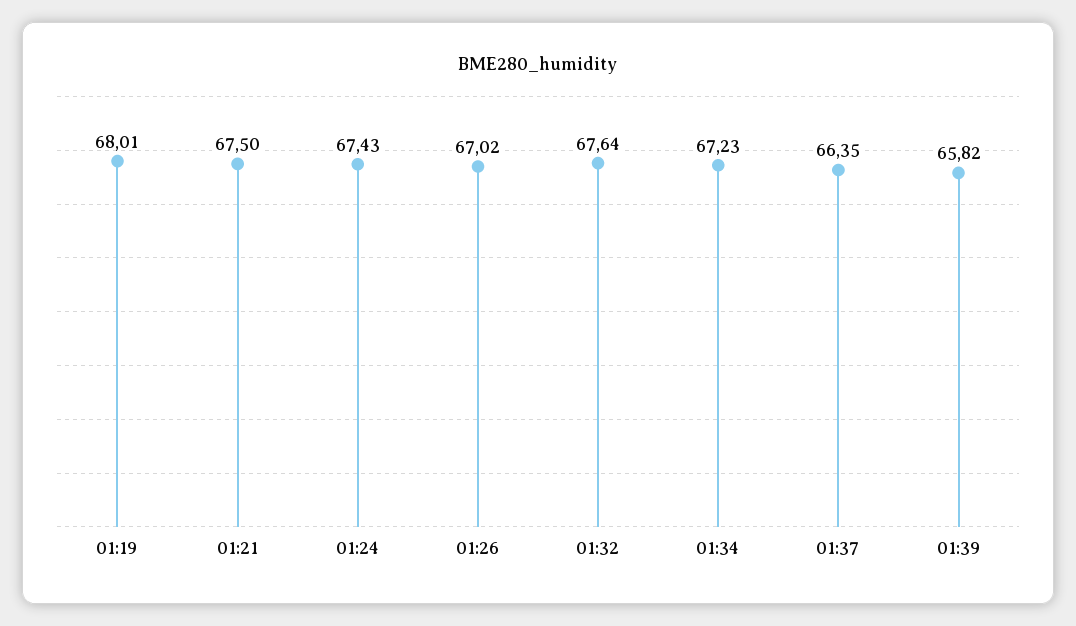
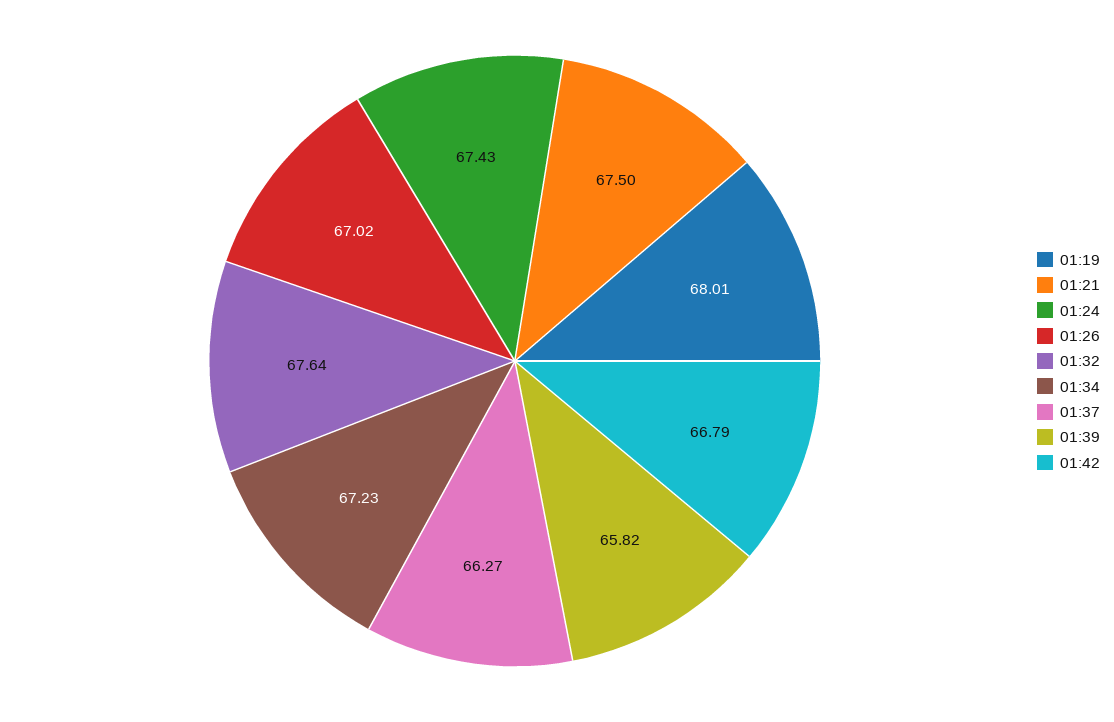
01:37: 66.35 -> 66.27
01:42: none -> 66.79

